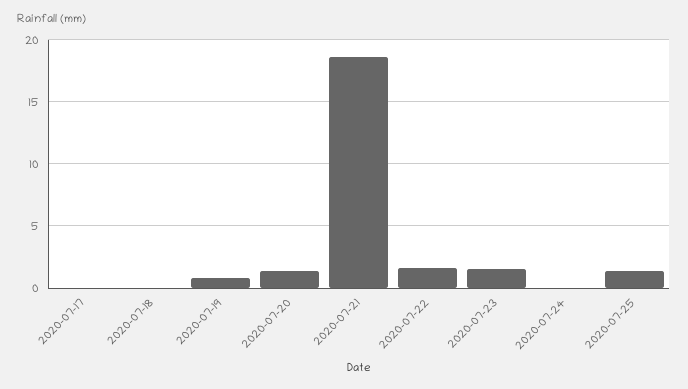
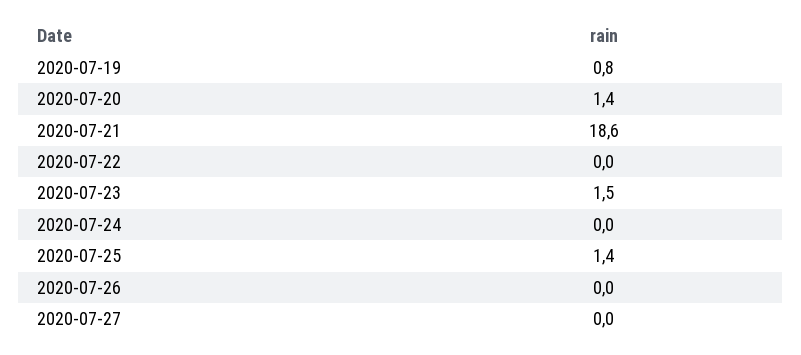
2020-07-17: 0 -> none
2020-07-18: 0 -> none
2020-07-22: 1.5 -> 0
2020-07-26: none -> 0
2020-07-27: none -> 0

